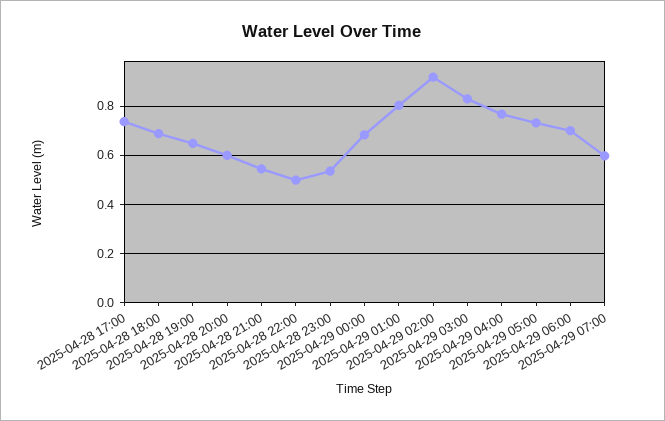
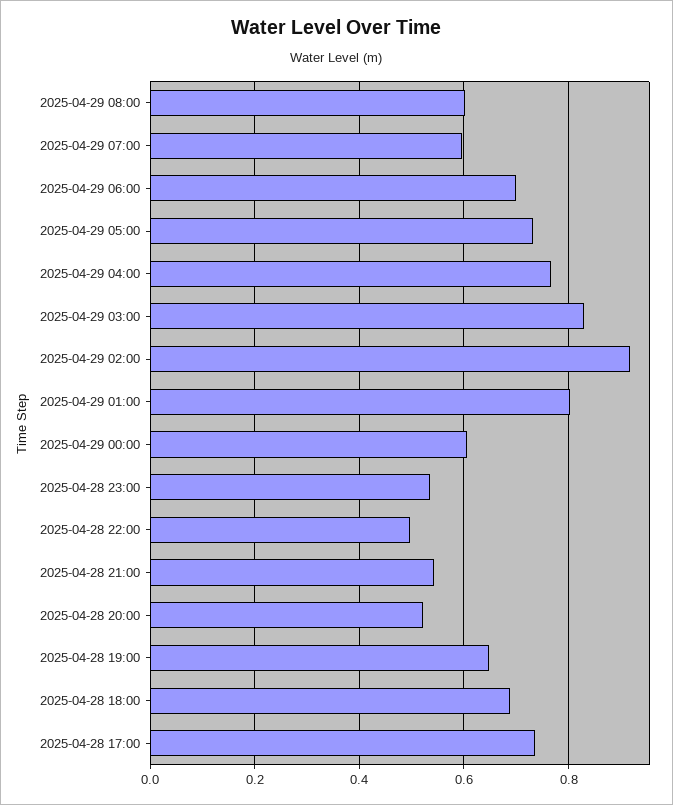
2025-04-28 20:00: 0.6 -> 0.52
2025-04-29 00:00: 0.675 -> 0.6
2025-04-29 08:00: none -> 0.6

